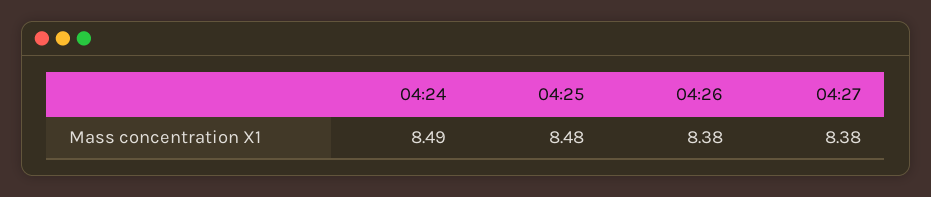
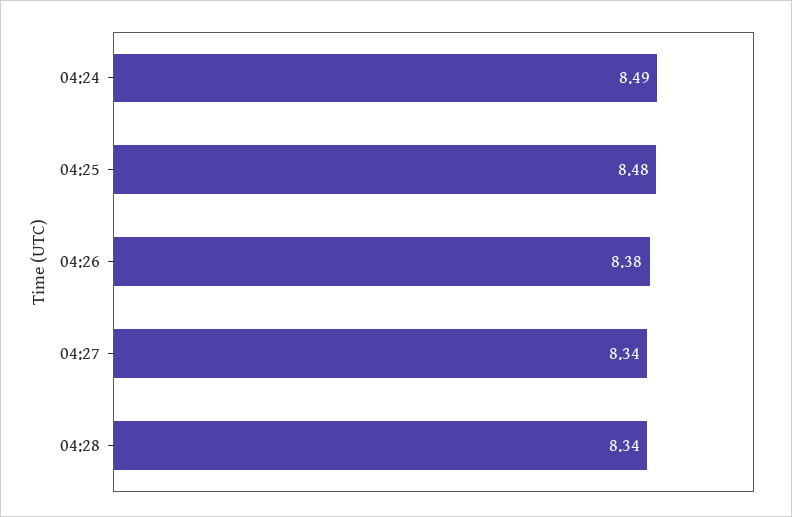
04:27: 8.38 -> 8.34
04:28: none -> 8.34

